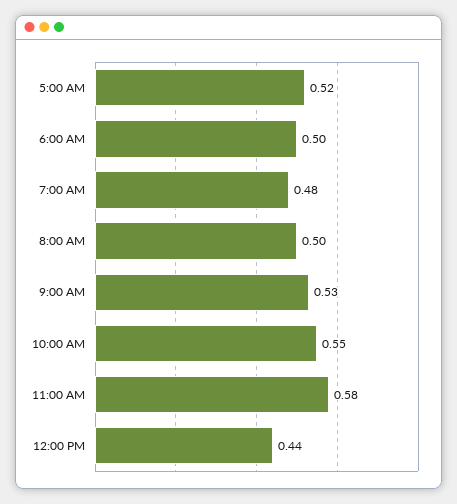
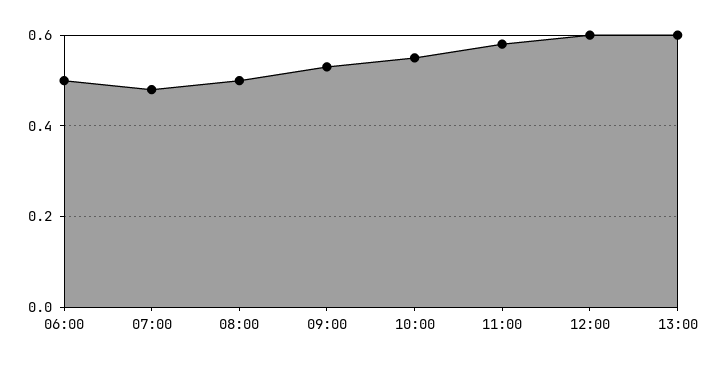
5:00 AM: 0.52 -> none
12:00 PM: 0.44 -> 0.6
13:00: none -> 0.6

